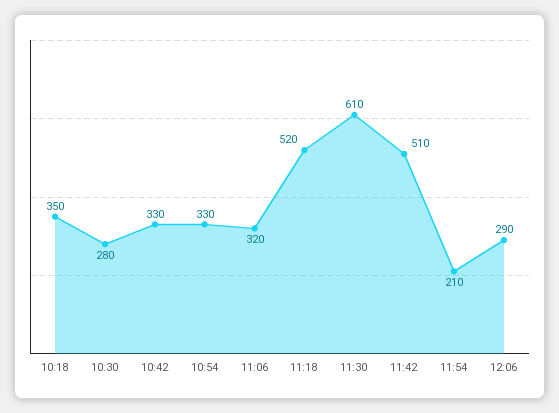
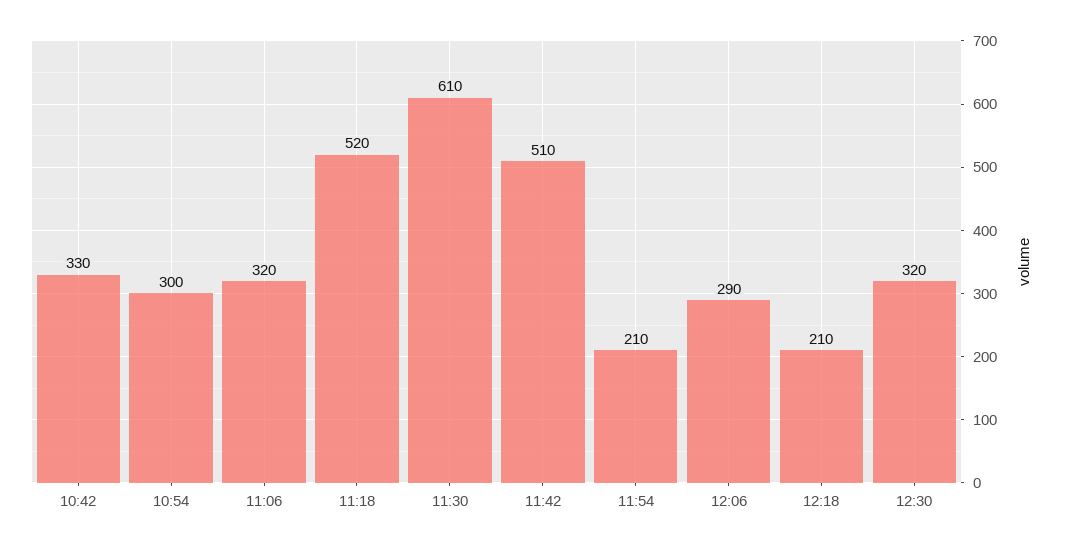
10:18: 350 -> none
10:30: 280 -> none
10:54: 330 -> 300
12:18: none -> 210
12:30: none -> 320

